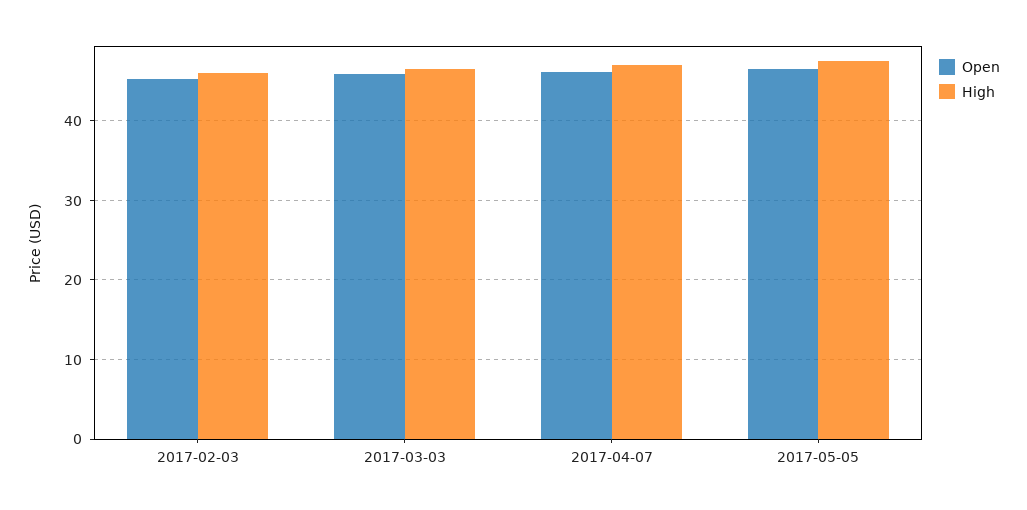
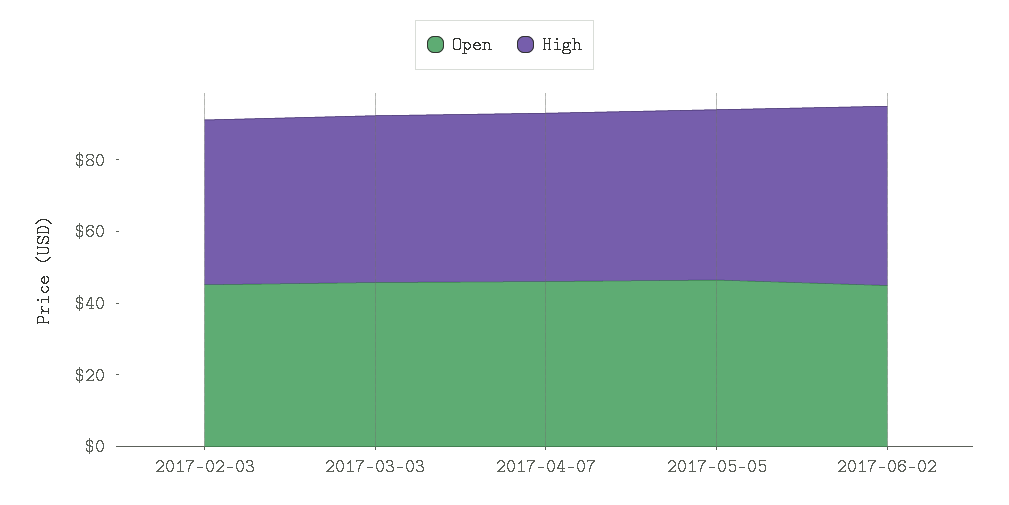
Open, 2017-06-02: none -> 45
High, 2017-06-02: none -> 50

